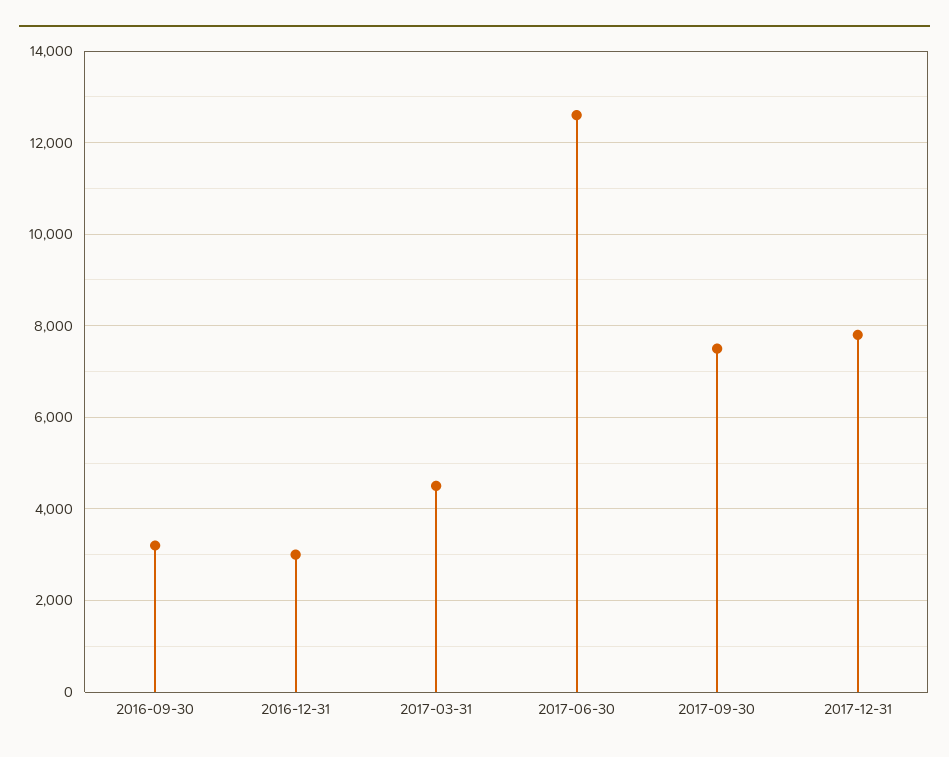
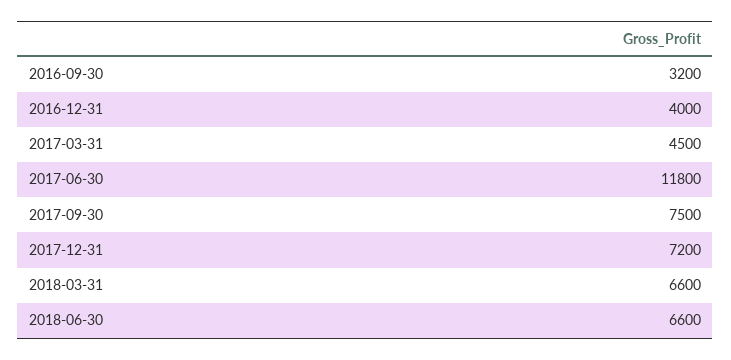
2016-12-31: 3000 -> 4000
2017-06-30: 12600 -> 11800
2017-12-31: 7800 -> 7200
2018-03-31: none -> 6600
2018-06-30: none -> 6600

